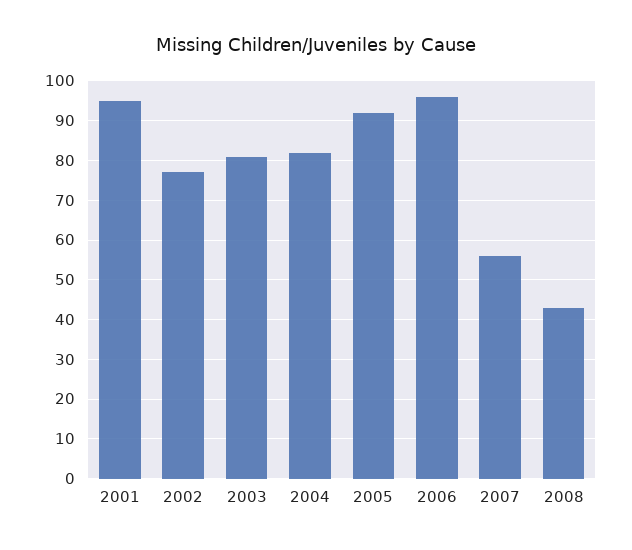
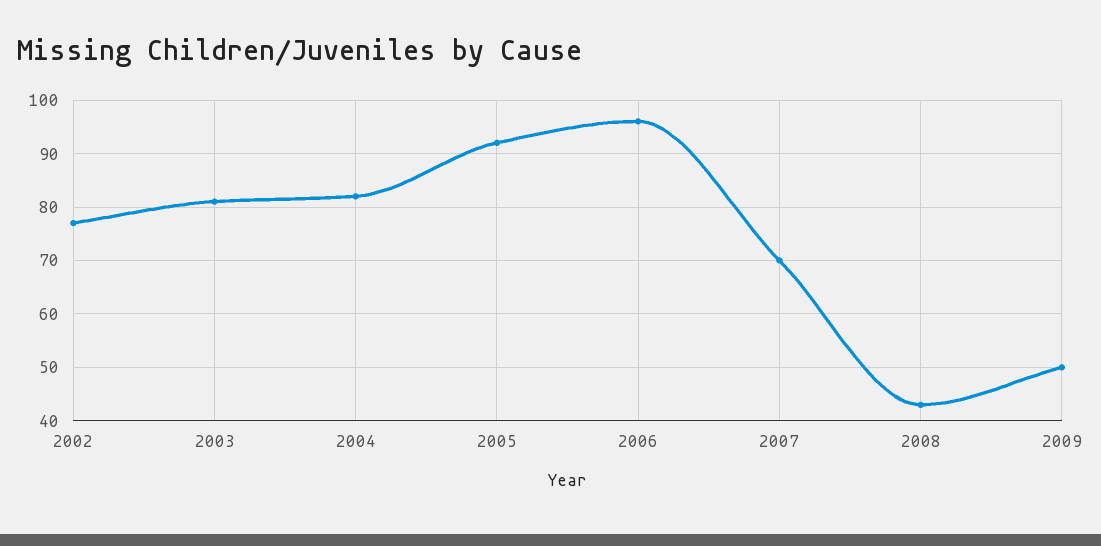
2001: 95 -> none
2007: 55 -> 70
2009: none -> 50

